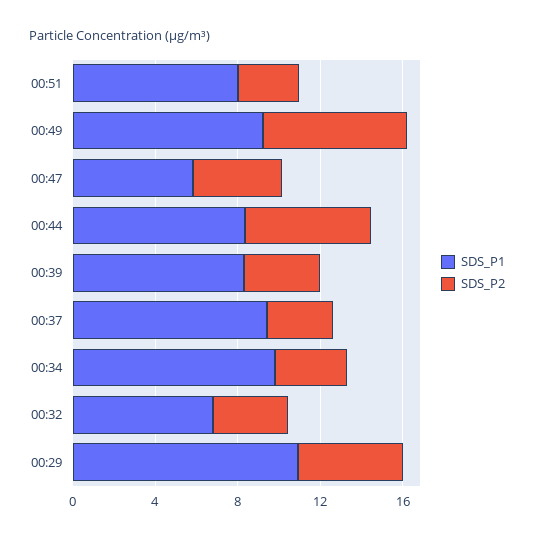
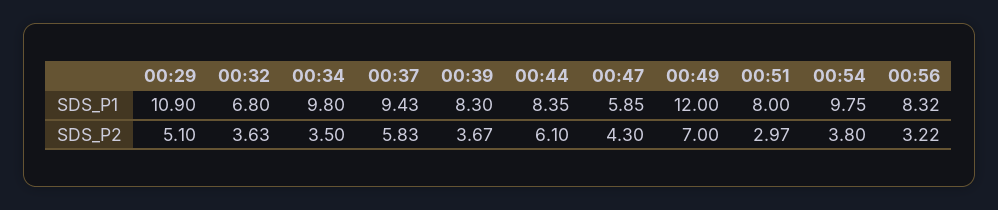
SDS_P1, 00:49: 9 -> 12
SDS_P2, 00:37: 3 -> 5.83
SDS_P1, 00:54: none -> 9.75
SDS_P1, 00:56: none -> 8.32
SDS_P2, 00:54: none -> 3.8
SDS_P2, 00:56: none -> 3.22

